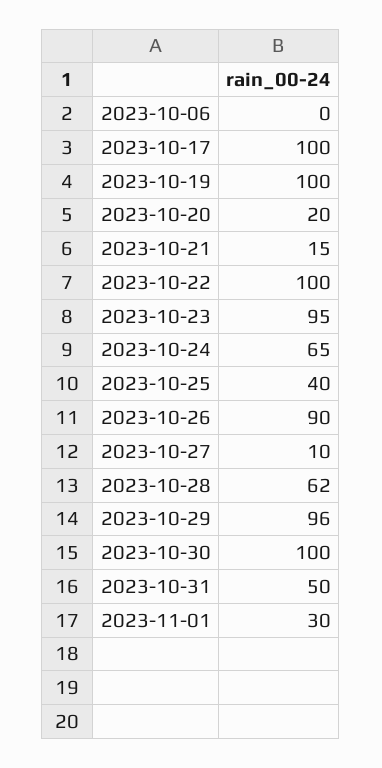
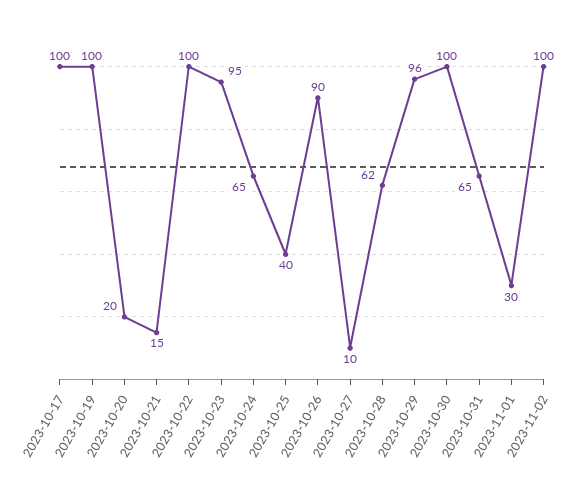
2023-10-06: 0 -> none
2023-10-31: 50 -> 65
2023-11-02: none -> 100

